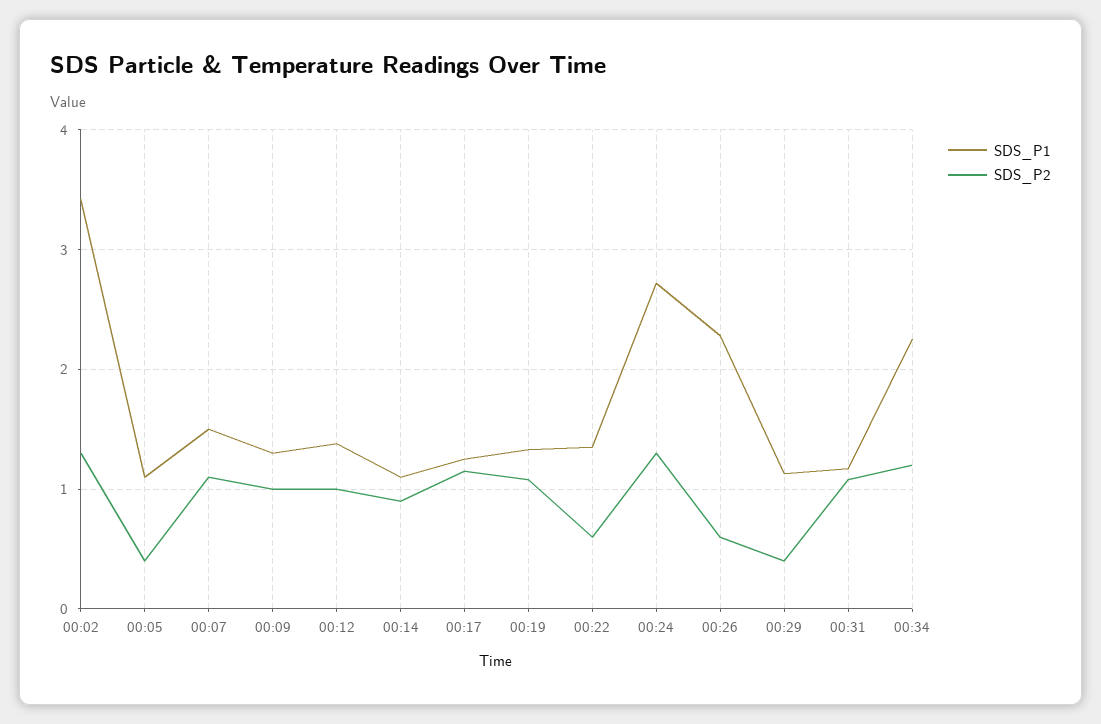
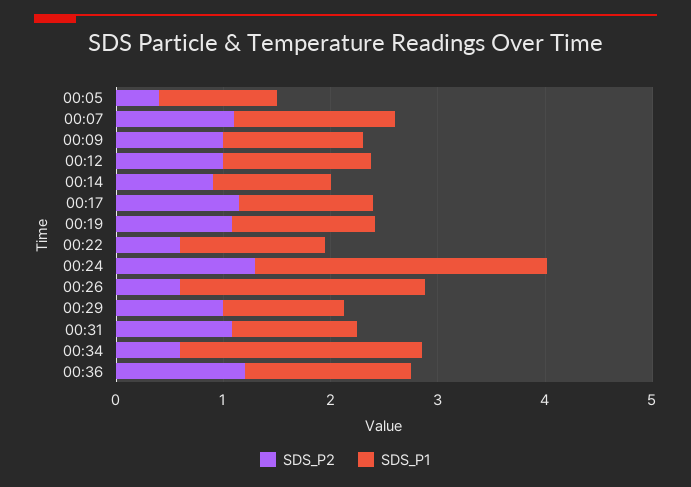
SDS_P1, 00:02: 3.4 -> none
SDS_P2, 00:02: 1.3 -> none
SDS_P2, 00:29: 0.4 -> 1
SDS_P2, 00:34: 1.2 -> 0.6
SDS_P2, 00:36: none -> 1.2
SDS_P1, 00:36: none -> 1.6

